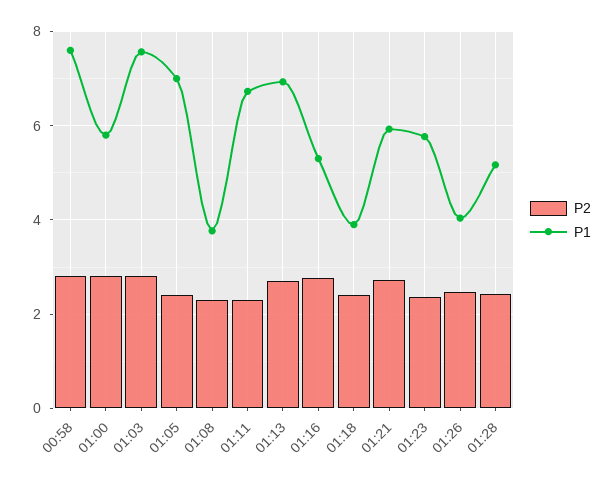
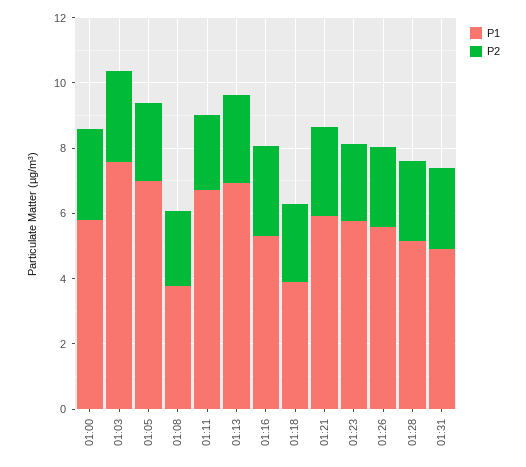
P2, 00:58: 2.8 -> none
P1, 00:58: 7.6 -> none
P1, 01:26: 4 -> 5.5
P1, 01:31: none -> 5
P2, 01:31: none -> 2.5

